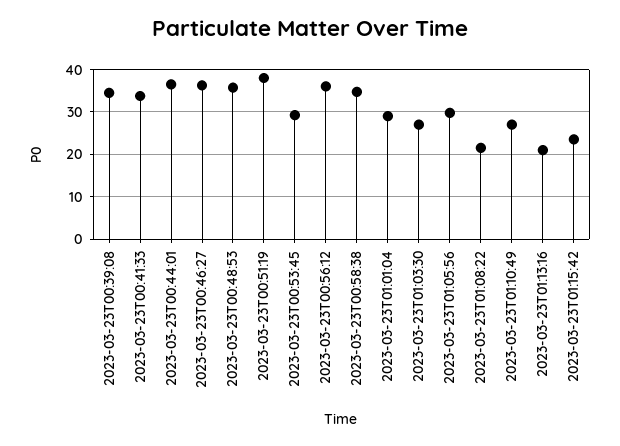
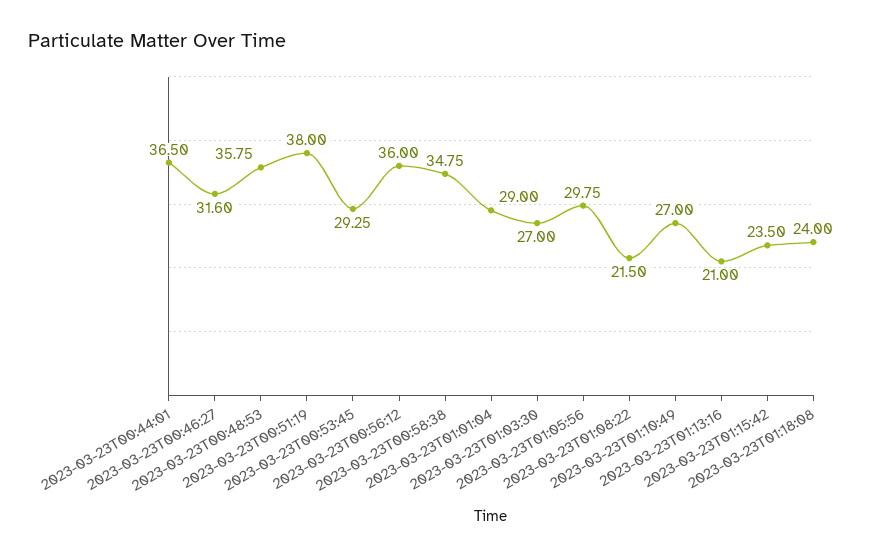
2023-03-23T00:39:08: 34 -> none
2023-03-23T00:41:33: 34 -> none
2023-03-23T00:46:27: 36 -> 31.6
2023-03-23T01:18:08: none -> 24

